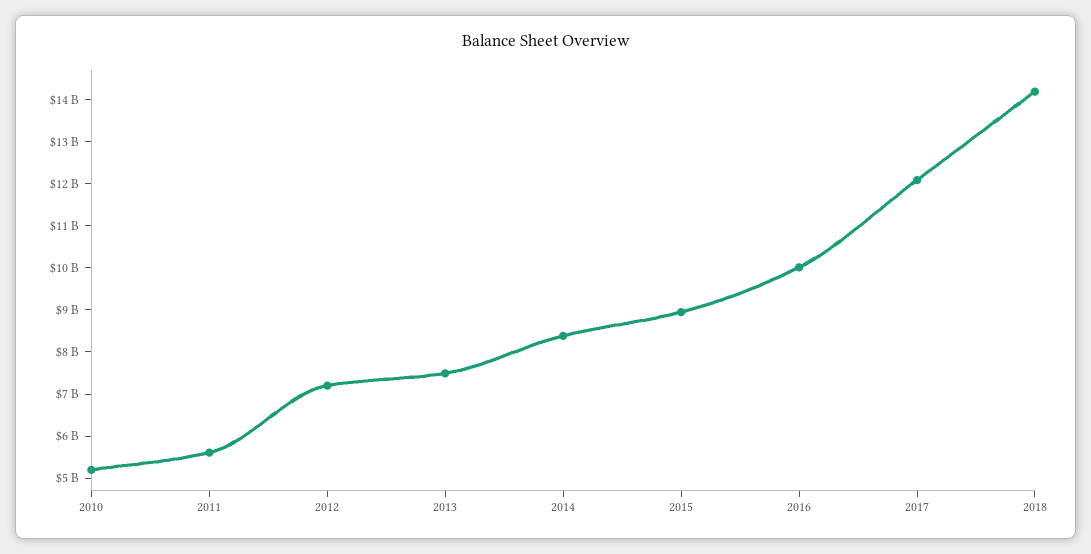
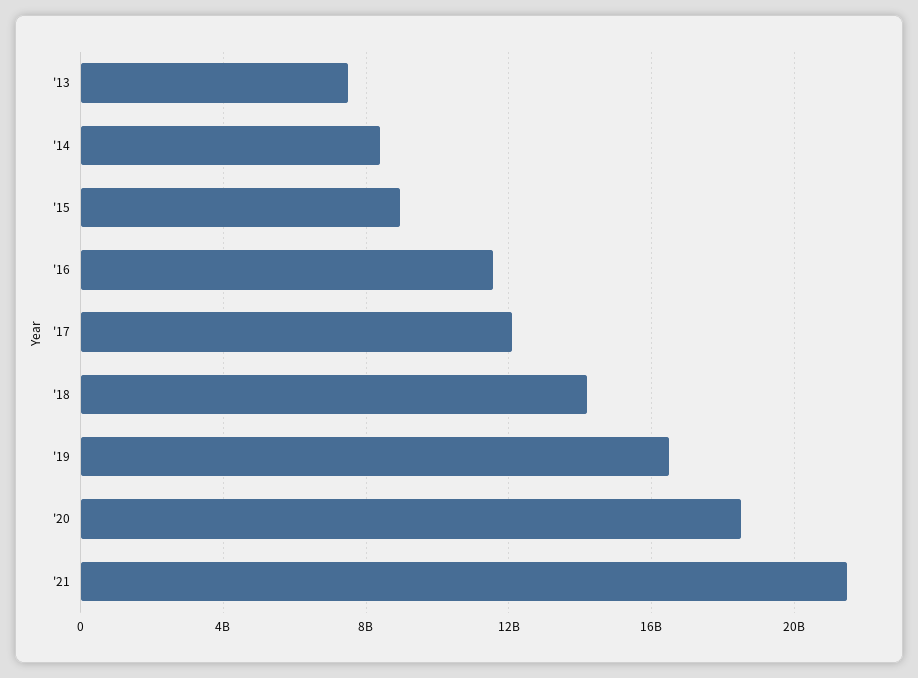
2010: 5200000000 -> none
2011: 5600000000 -> none
2012: 7200000000 -> none
2016: 10000000000 -> 11500000000
'19: none -> 16500000000
'20: none -> 18500000000
'21: none -> 21500000000

